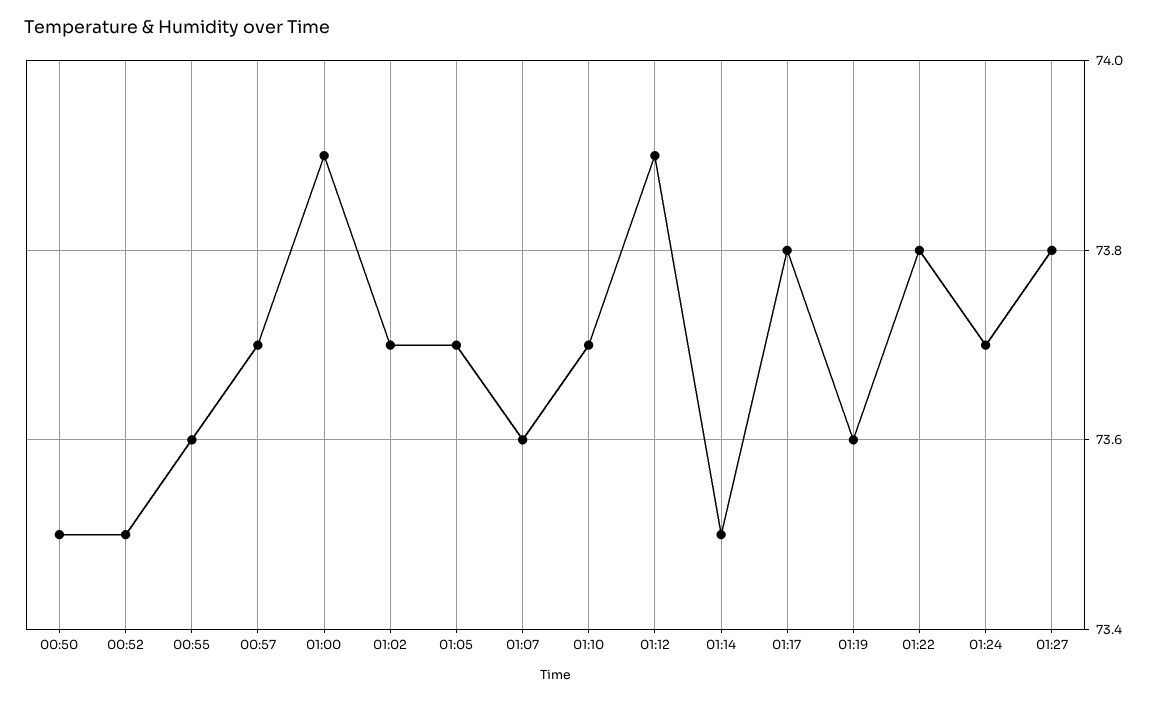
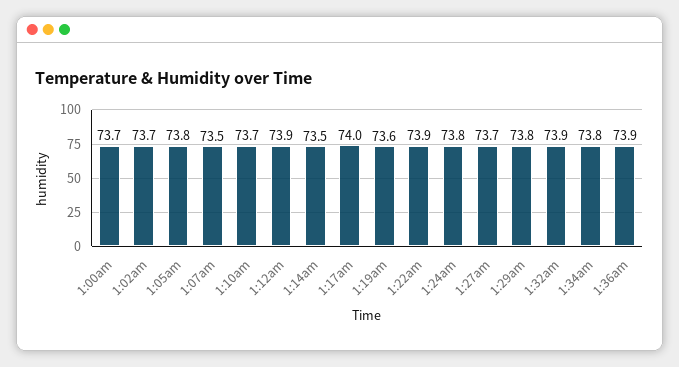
00:50: 73.5 -> none
00:52: 73.5 -> none
00:55: 73.6 -> none
00:57: 73.7 -> none
01:00: 73.9 -> 73.7
01:05: 73.7 -> 73.8
01:07: 73.6 -> 73.5
01:17: 73.8 -> 74
01:22: 73.8 -> 73.9
01:24: 73.7 -> 73.8
01:27: 73.8 -> 73.7
1:29am: none -> 73.8
1:32am: none -> 73.9
1:34am: none -> 73.8
1:36am: none -> 73.9

